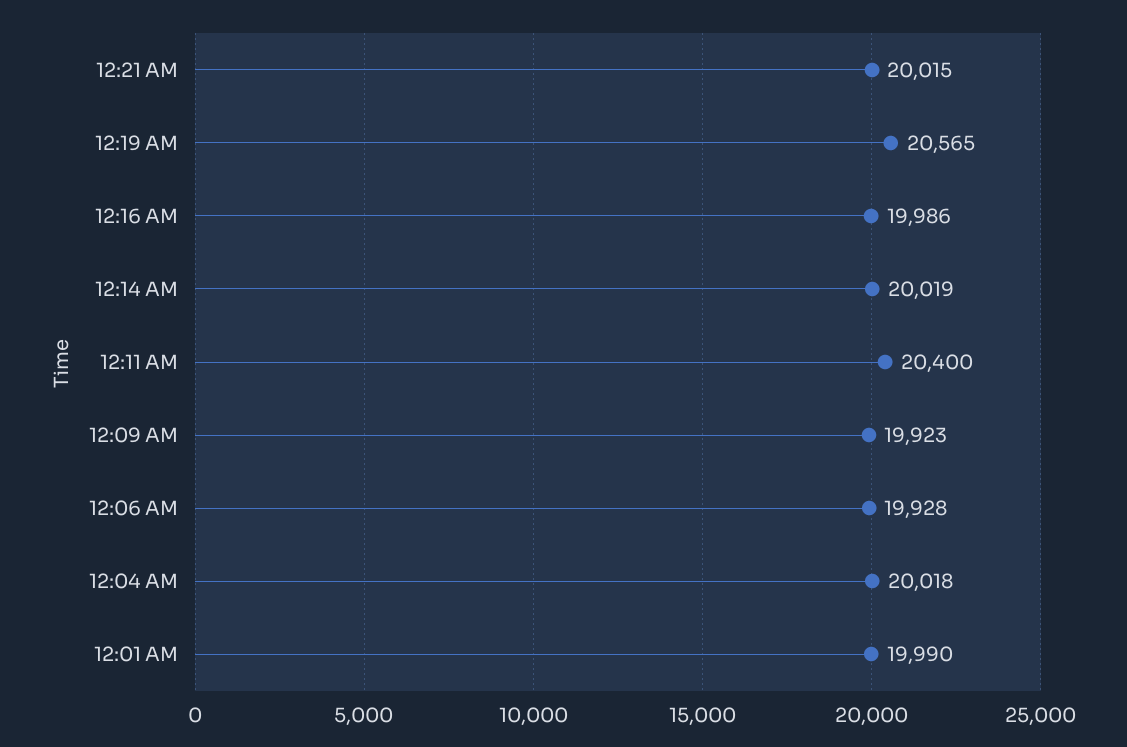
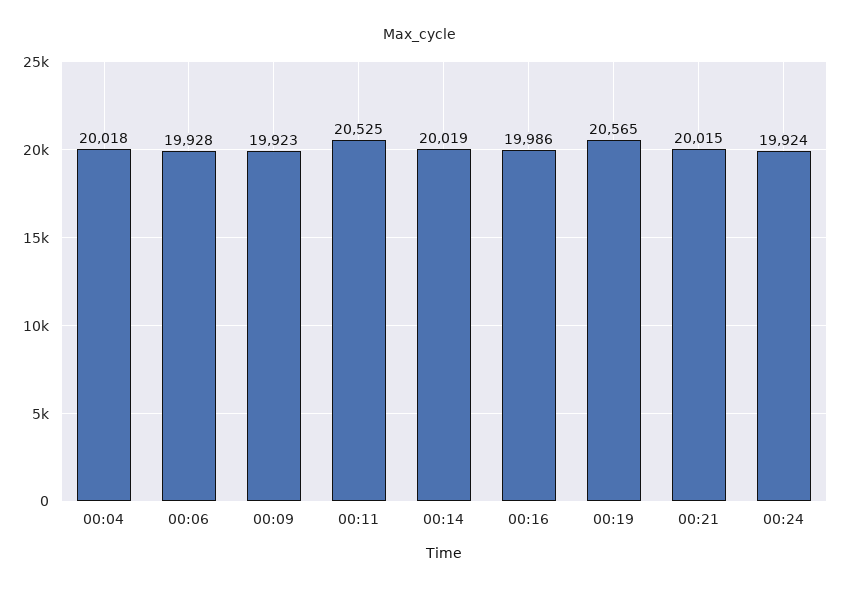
12:11 AM: 20400 -> 20525
12:01 AM: 19990 -> none
00:24: none -> 19924

